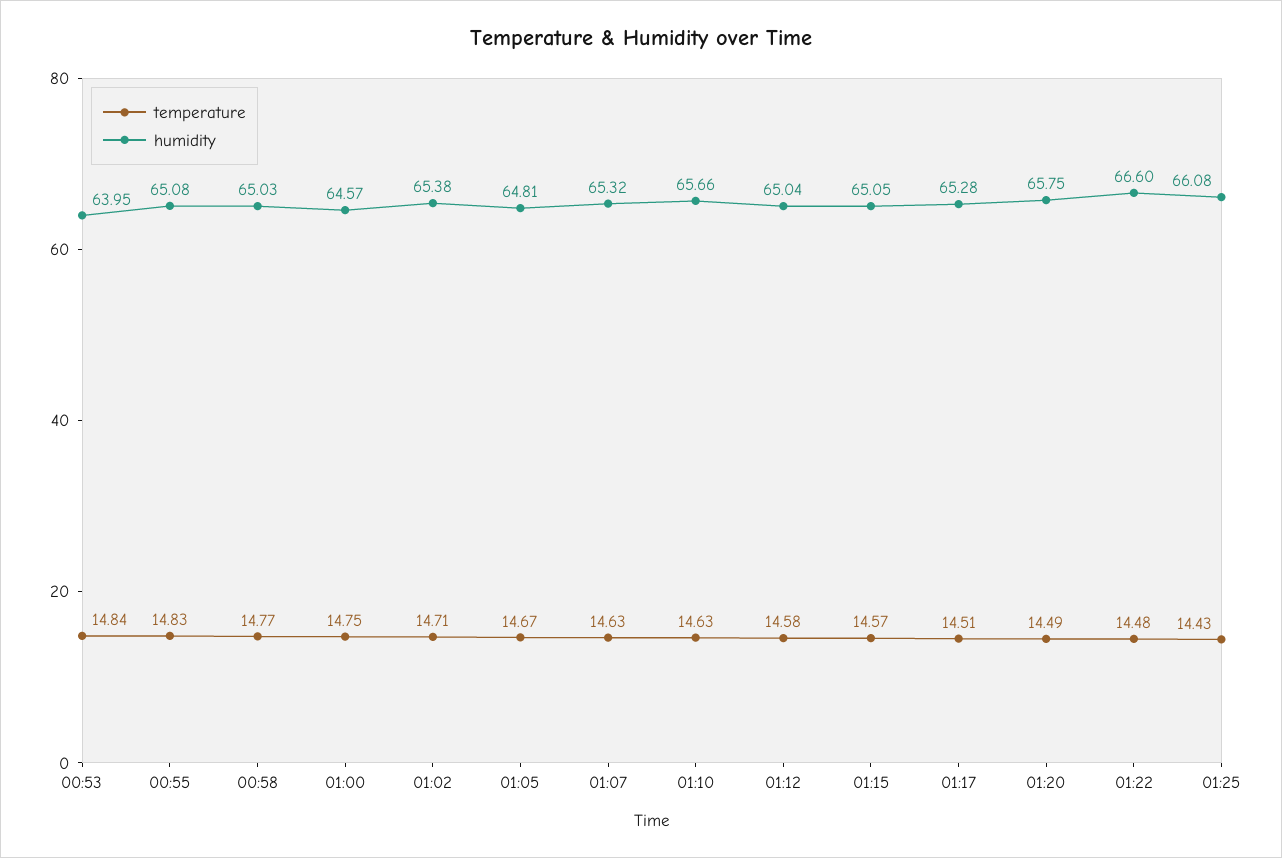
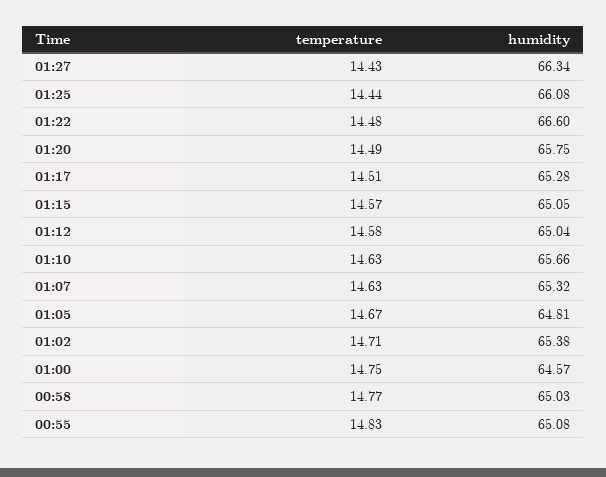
temperature, 00:53: 14.84 -> none
humidity, 00:53: 63.95 -> none
temperature, 01:25: 14.43 -> 14.44
temperature, 01:27: none -> 14.43
humidity, 01:27: none -> 66.34

